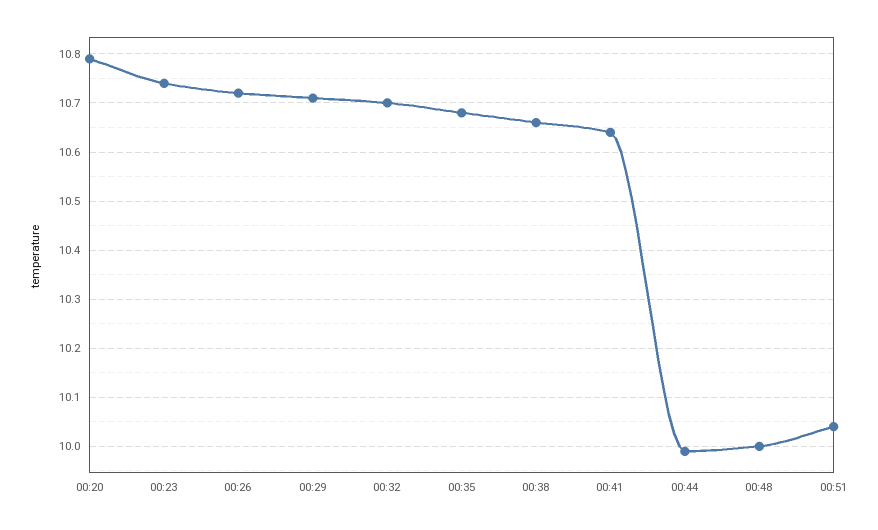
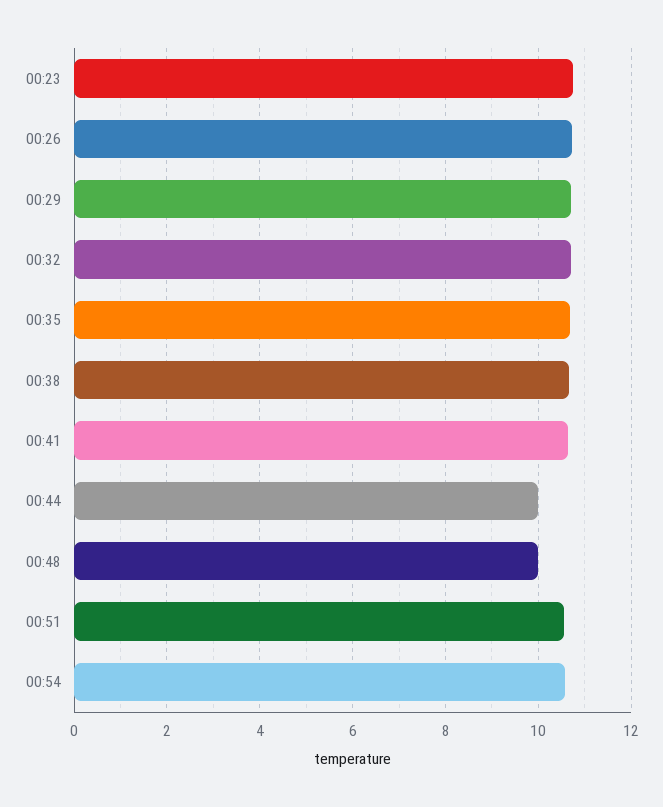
00:20: 10.8 -> none
00:51: 10.05 -> 10.6
00:54: none -> 10.6

